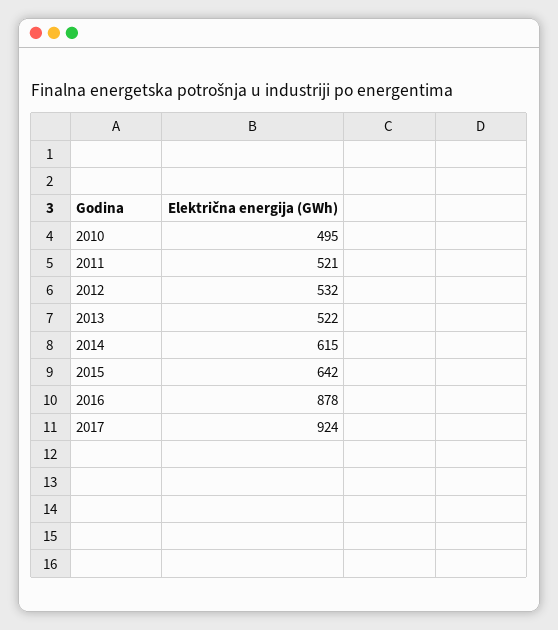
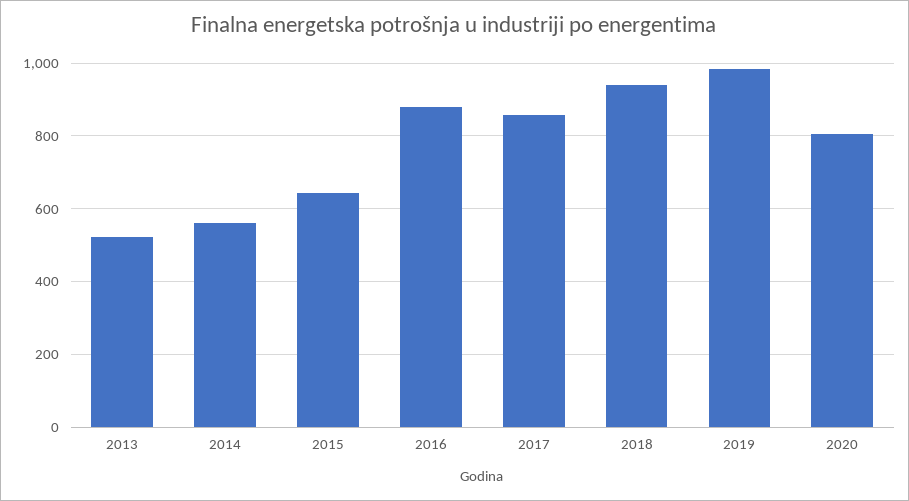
2010: 495 -> none
2011: 521 -> none
2012: 532 -> none
2014: 615 -> 560
2017: 924 -> 860
2018: none -> 940
2019: none -> 980
2020: none -> 800

